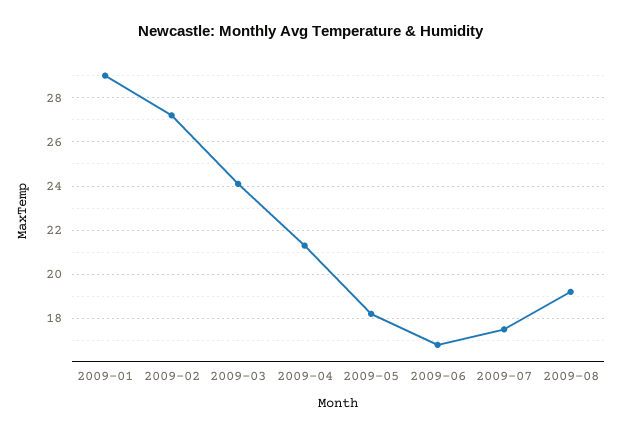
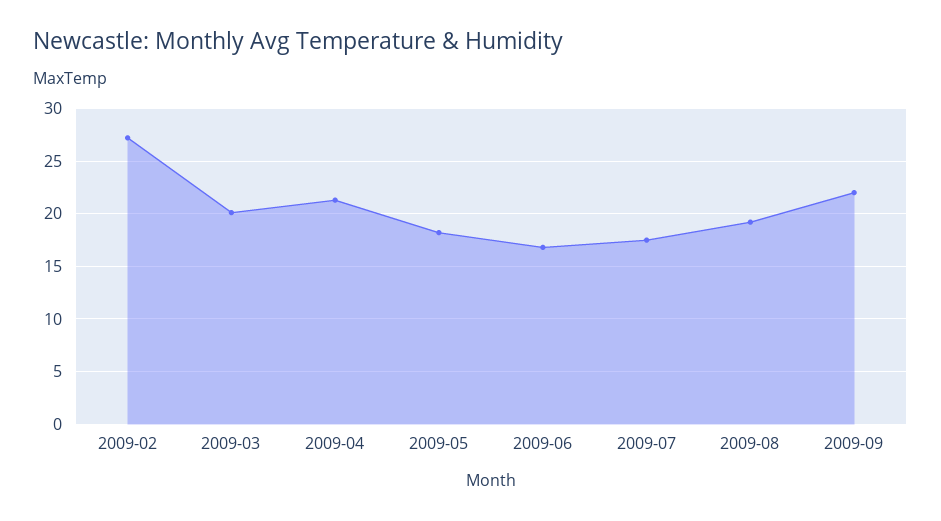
2009-01: 29 -> none
2009-03: 24 -> 20
2009-09: none -> 22

